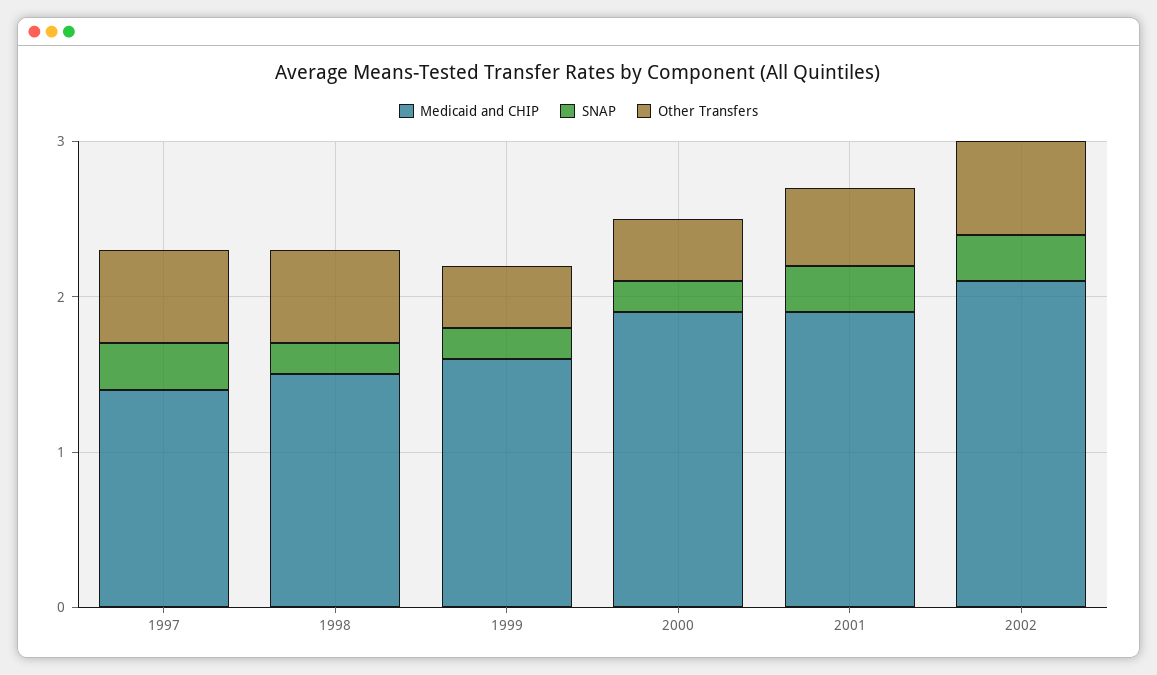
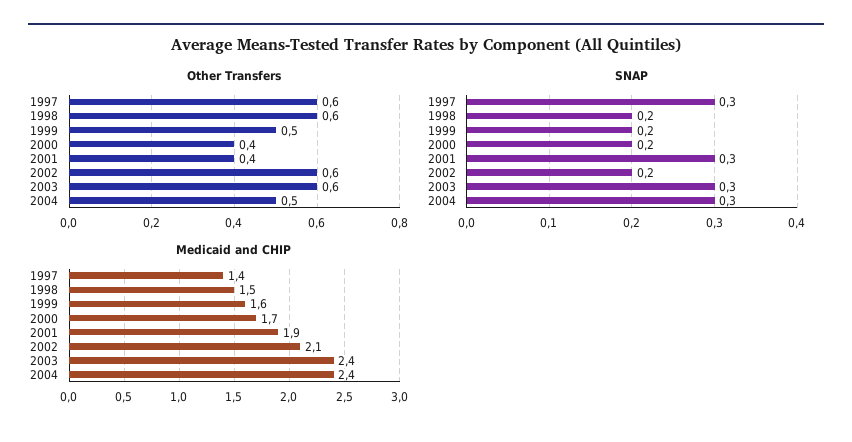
Other Transfers, 1999: 0.4 -> 0.5
Medicaid and CHIP, 2000: 1.9 -> 1.7
Other Transfers, 2001: 0.5 -> 0.4
SNAP, 2002: 0.3 -> 0.2
Other Transfers, 2003: none -> 0.6
Other Transfers, 2004: none -> 0.5
SNAP, 2003: none -> 0.3
SNAP, 2004: none -> 0.3
Medicaid and CHIP, 2003: none -> 2.4
Medicaid and CHIP, 2004: none -> 2.4

